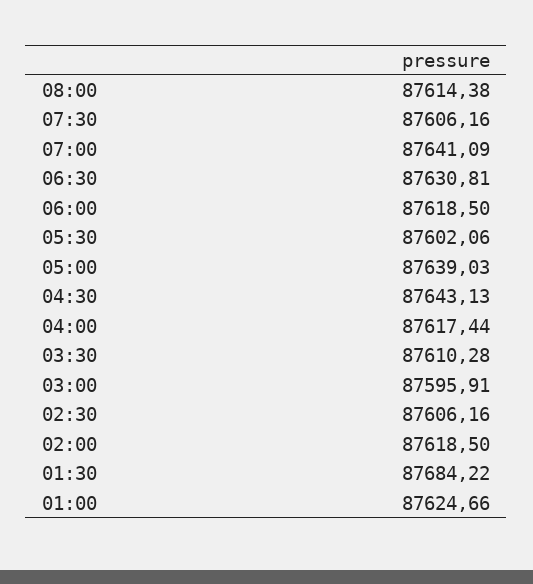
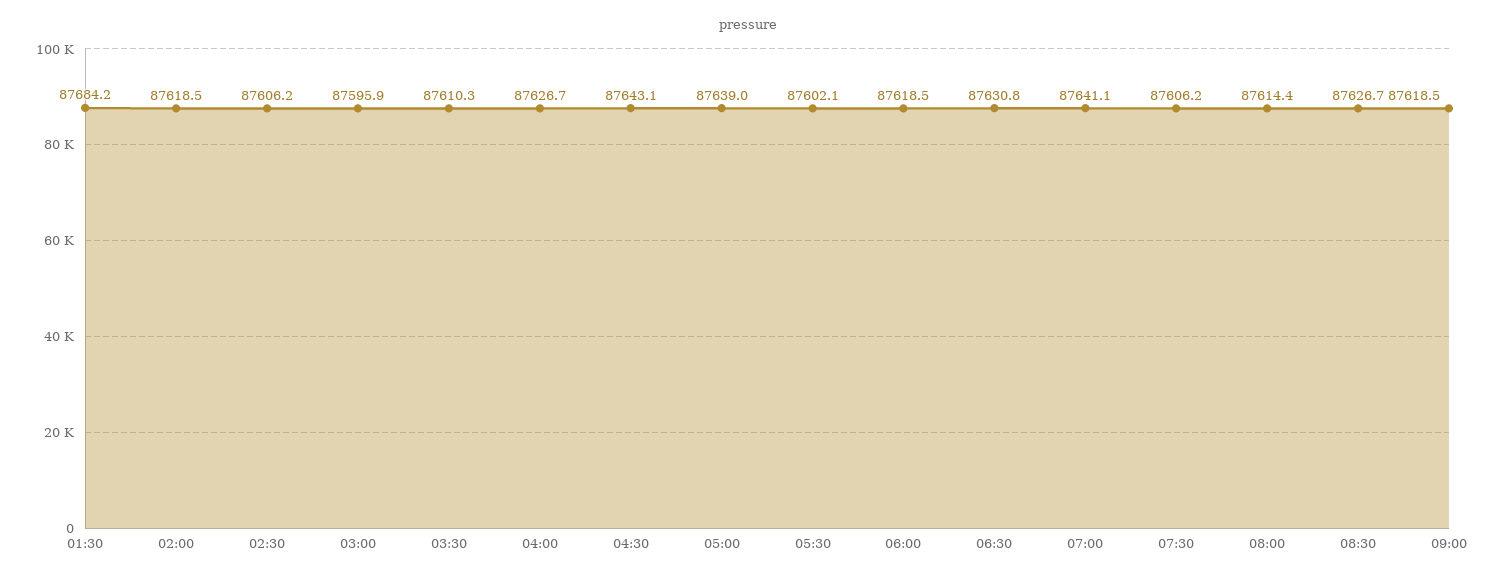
04:00: 87617.44 -> 87626.7
01:00: 87624.66 -> none
08:30: none -> 87626.7
09:00: none -> 87618.5

